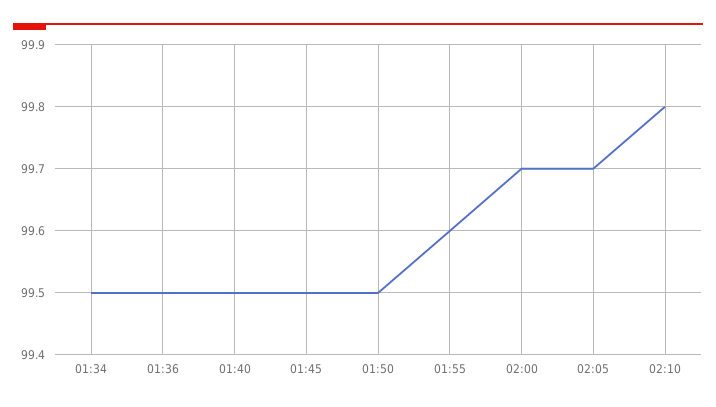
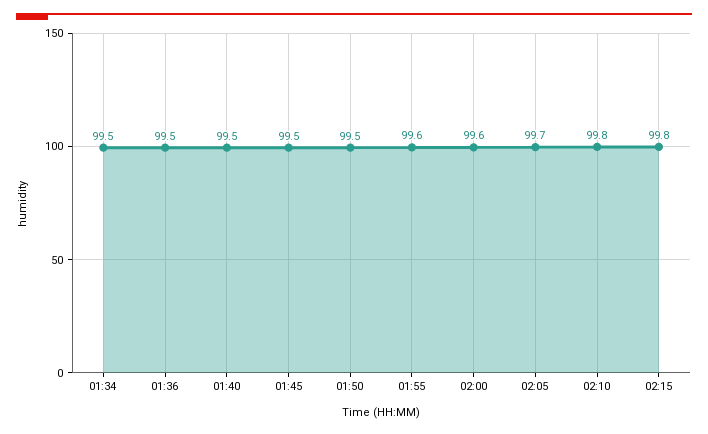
02:00: 99.7 -> 99.6
02:15: none -> 99.8

